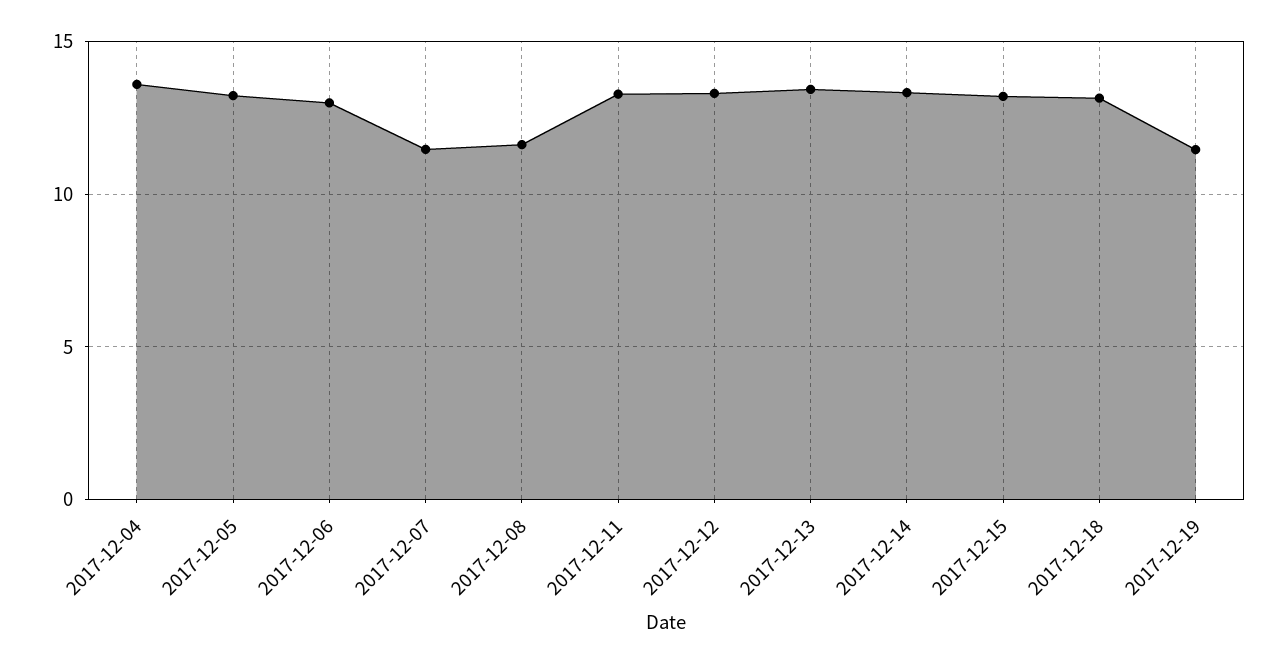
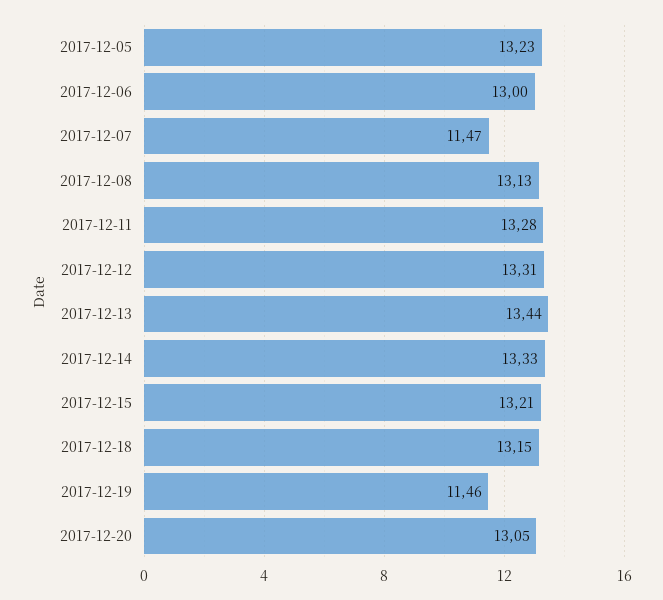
2017-12-04: 13.5 -> none
2017-12-08: 11.5 -> 13.13
2017-12-20: none -> 13.05

